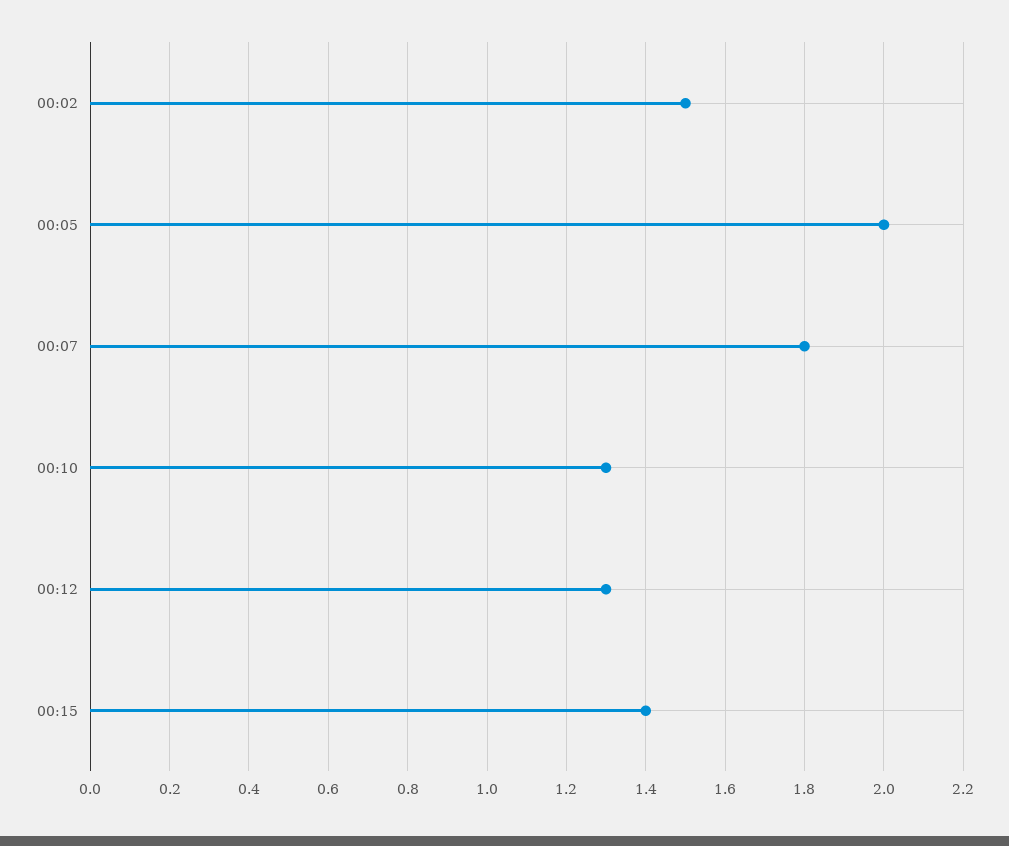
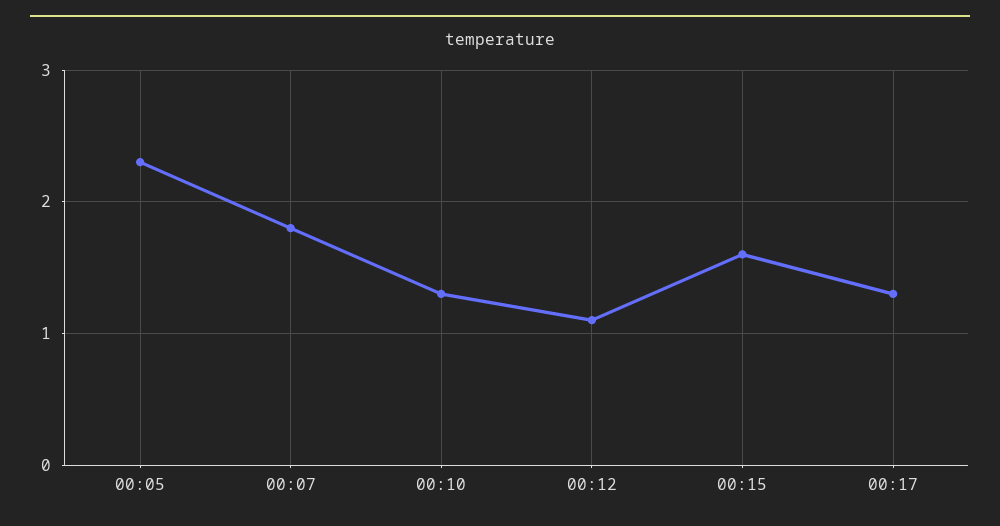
00:02: 1.5 -> none
00:05: 2 -> 2.3
00:12: 1.3 -> 1.1
00:15: 1.4 -> 1.6
00:17: none -> 1.3

